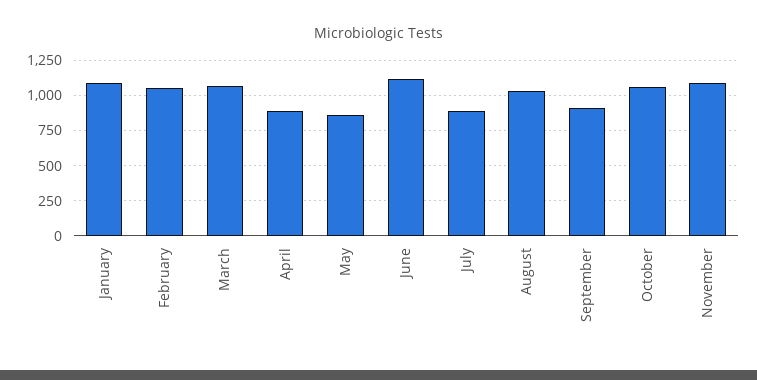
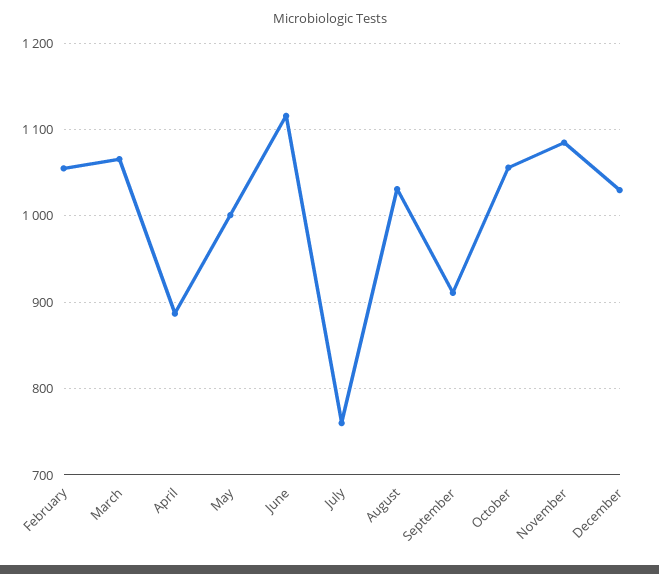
January: 1100 -> none
May: 850 -> 1000
July: 900 -> 760
December: none -> 1030

